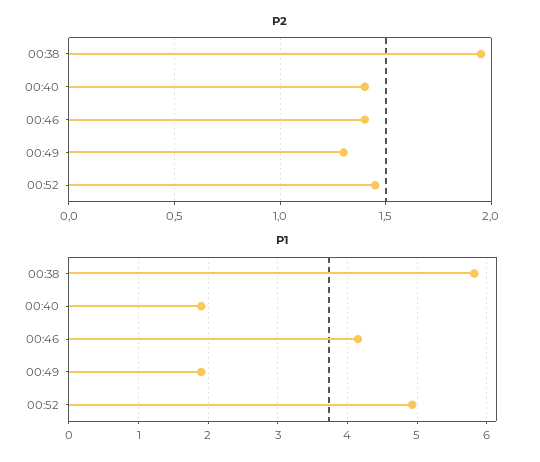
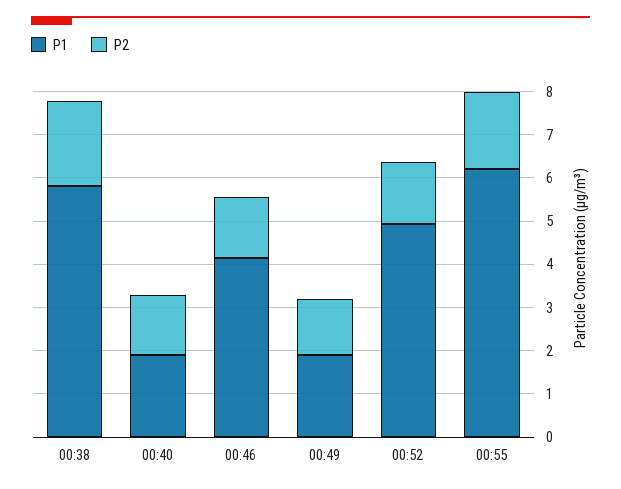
P1, 00:55: none -> 6.2
P2, 00:55: none -> 1.8

